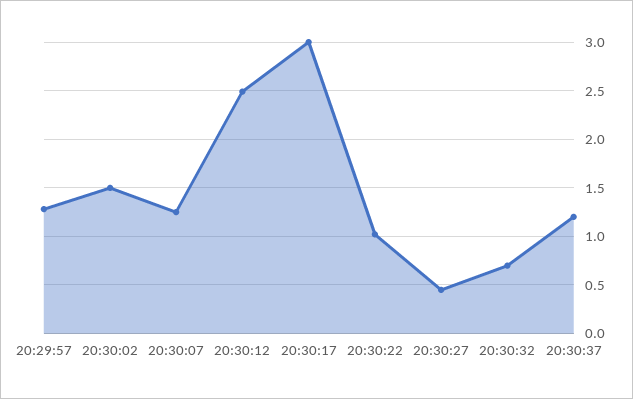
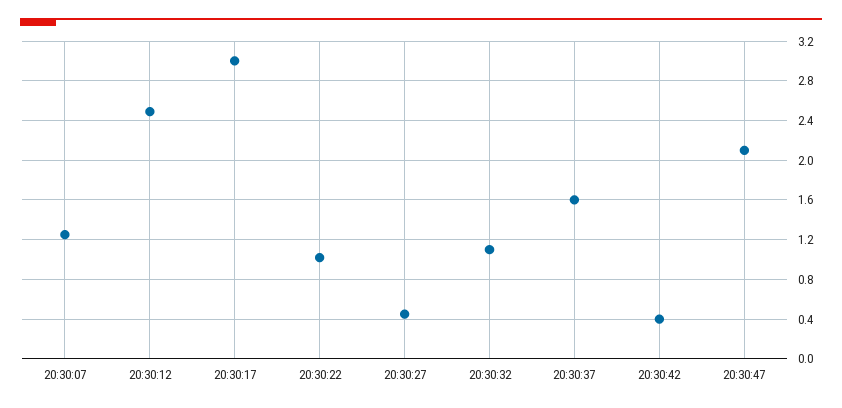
20:29:57: 1.3 -> none
20:30:02: 1.5 -> none
20:30:32: 0.7 -> 1.1
20:30:37: 1.2 -> 1.6
20:30:42: none -> 0.4
20:30:47: none -> 2.1

